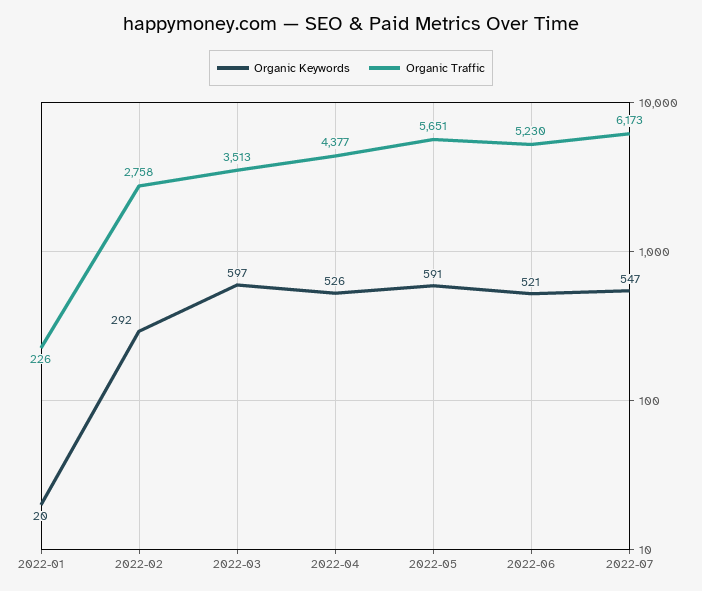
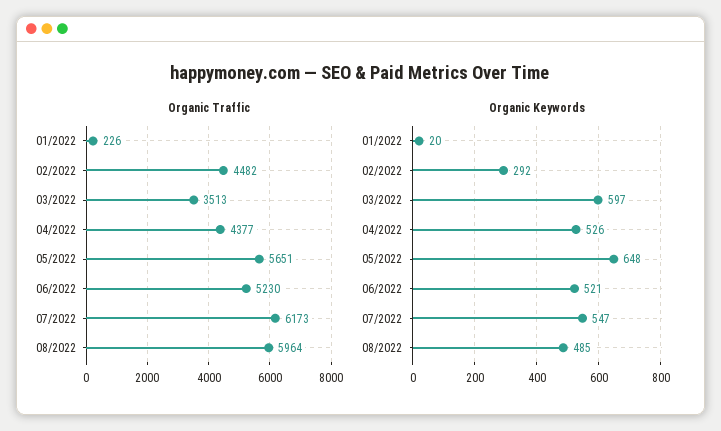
Organic Traffic, 2022-02: 2758 -> 4482
Organic Keywords, 2022-05: 591 -> 648
Organic Traffic, 08/2022: none -> 5964
Organic Keywords, 08/2022: none -> 485

